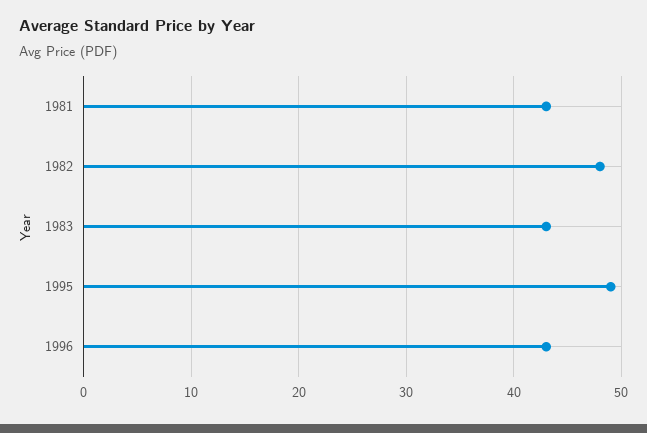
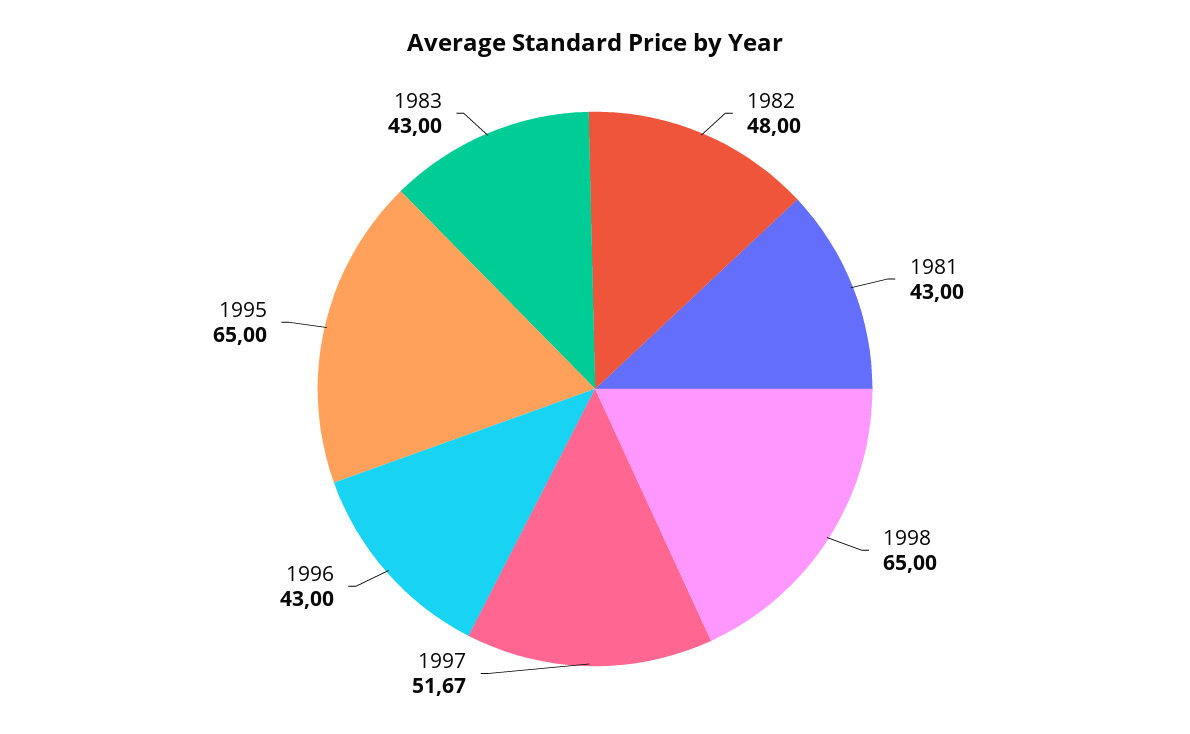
1995: 49 -> 65
1998: none -> 65
1997: none -> 51.67

